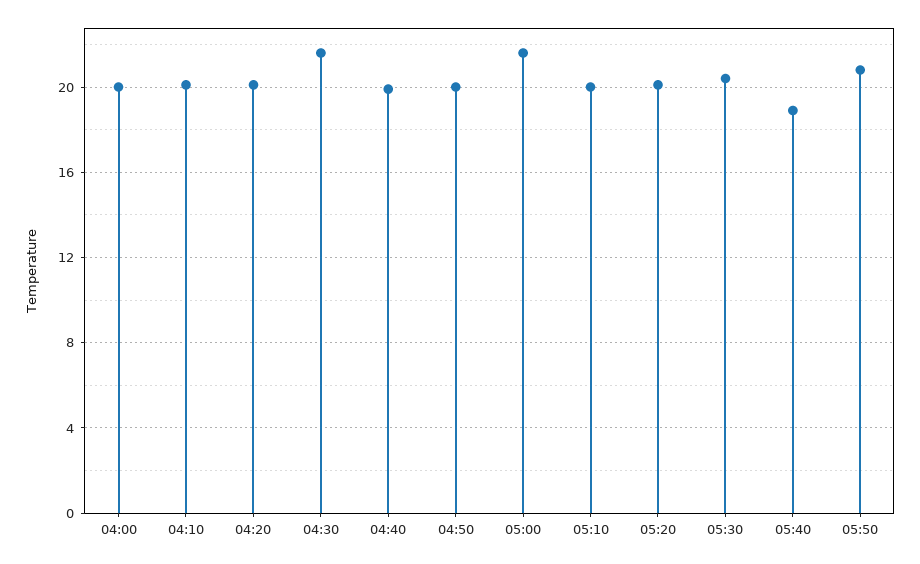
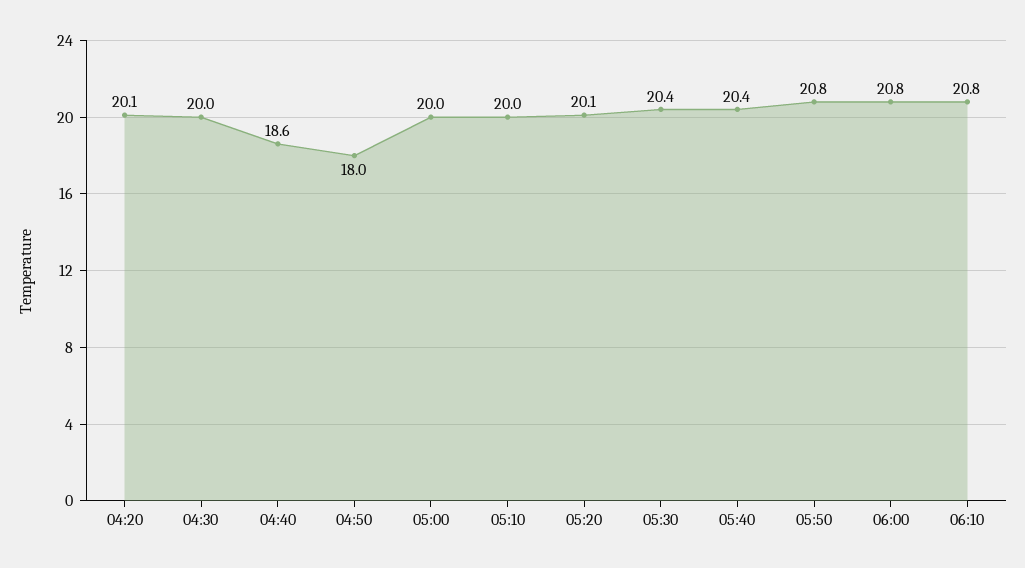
04:00: 20 -> none
04:10: 20 -> none
04:30: 21.5 -> 20
04:40: 20 -> 18.6
04:50: 20 -> 18
05:00: 21.5 -> 20
05:40: 19 -> 20.4
06:00: none -> 20.8
06:10: none -> 20.8

